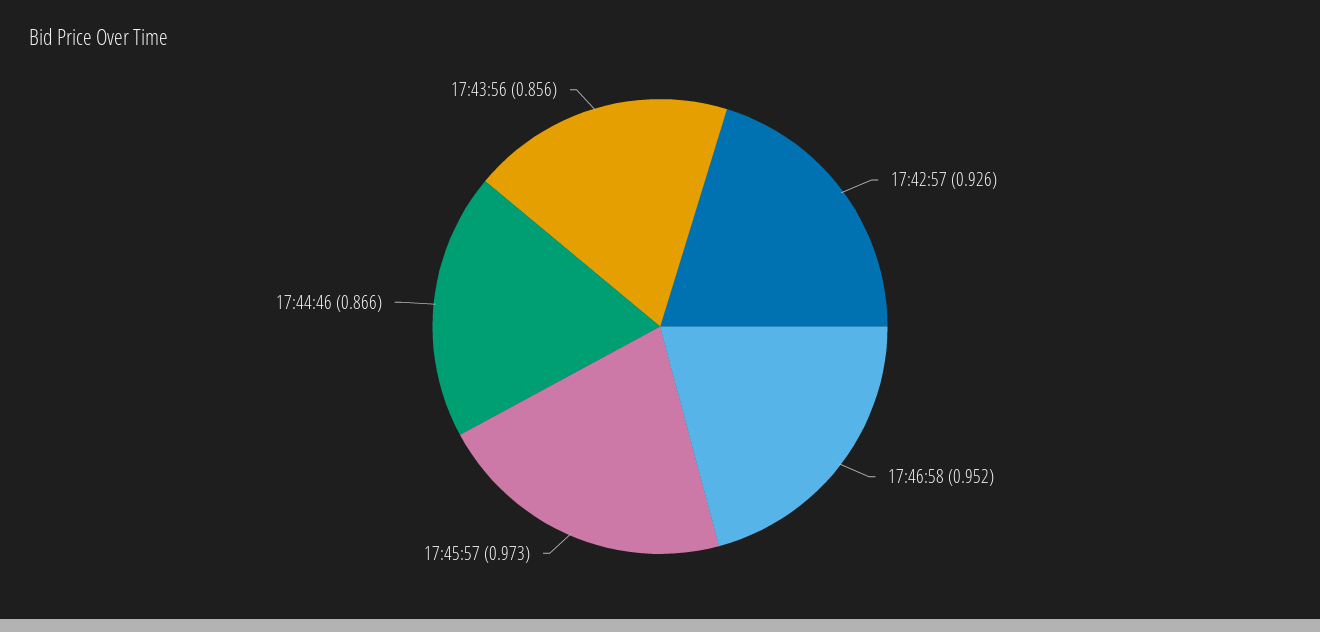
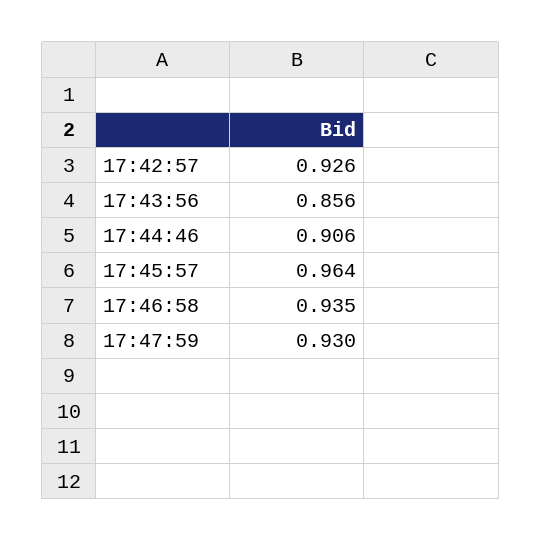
17:46:58: 0.952 -> 0.935
17:45:57: 0.973 -> 0.964
17:44:46: 0.866 -> 0.906
17:47:59: none -> 0.93

